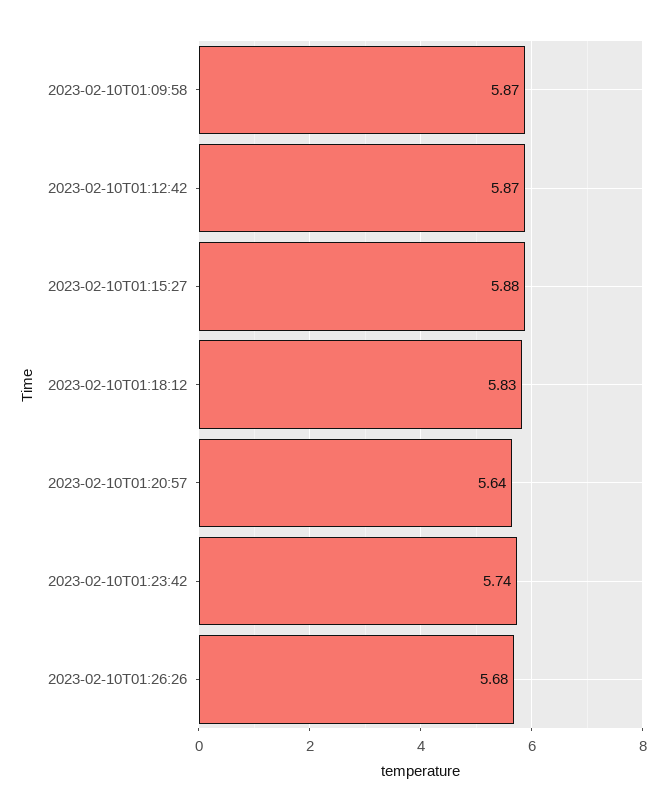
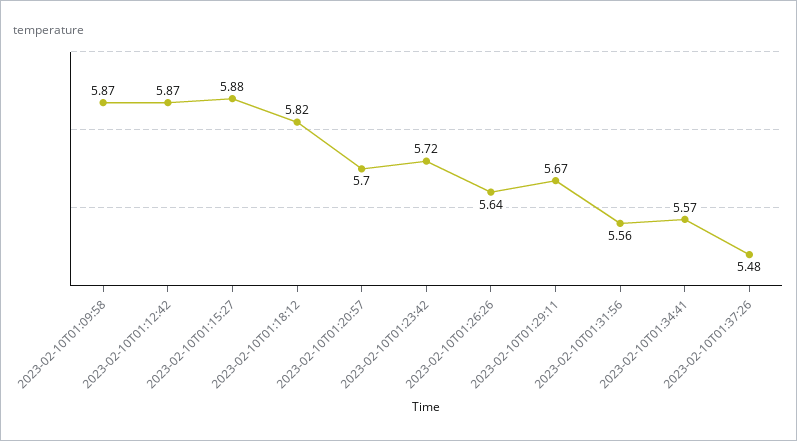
2023-02-10T01:18:12: 5.83 -> 5.82
2023-02-10T01:20:57: 5.64 -> 5.7
2023-02-10T01:23:42: 5.74 -> 5.72
2023-02-10T01:26:26: 5.68 -> 5.64
2023-02-10T01:29:11: none -> 5.67
2023-02-10T01:31:56: none -> 5.56
2023-02-10T01:34:41: none -> 5.57
2023-02-10T01:37:26: none -> 5.48

